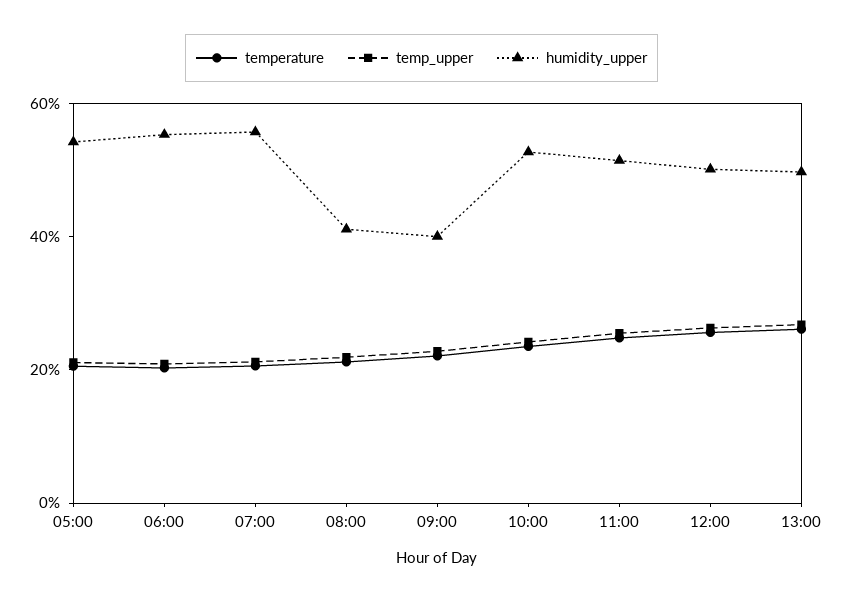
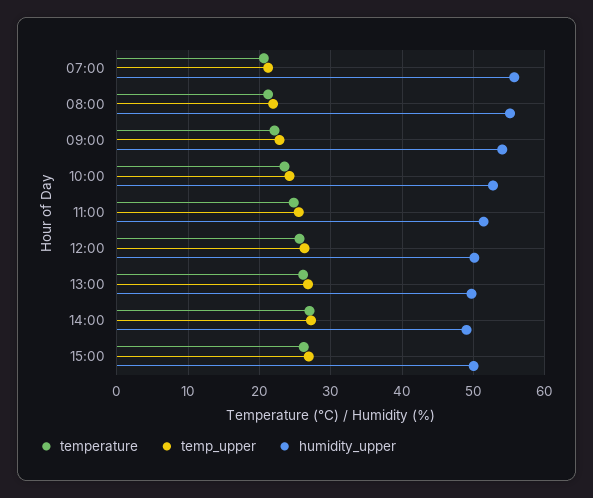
temperature, 05:00: 20 -> none
temp_upper, 05:00: 20 -> none
humidity_upper, 05:00: 55 -> none
temperature, 06:00: 20 -> none
temp_upper, 06:00: 20 -> none
humidity_upper, 06:00: 55 -> none
humidity_upper, 08:00: 40 -> 55
humidity_upper, 09:00: 40 -> 54
temperature, 14:00: none -> 27
temp_upper, 14:00: none -> 27
humidity_upper, 14:00: none -> 49
temperature, 15:00: none -> 26
temp_upper, 15:00: none -> 27
humidity_upper, 15:00: none -> 50

